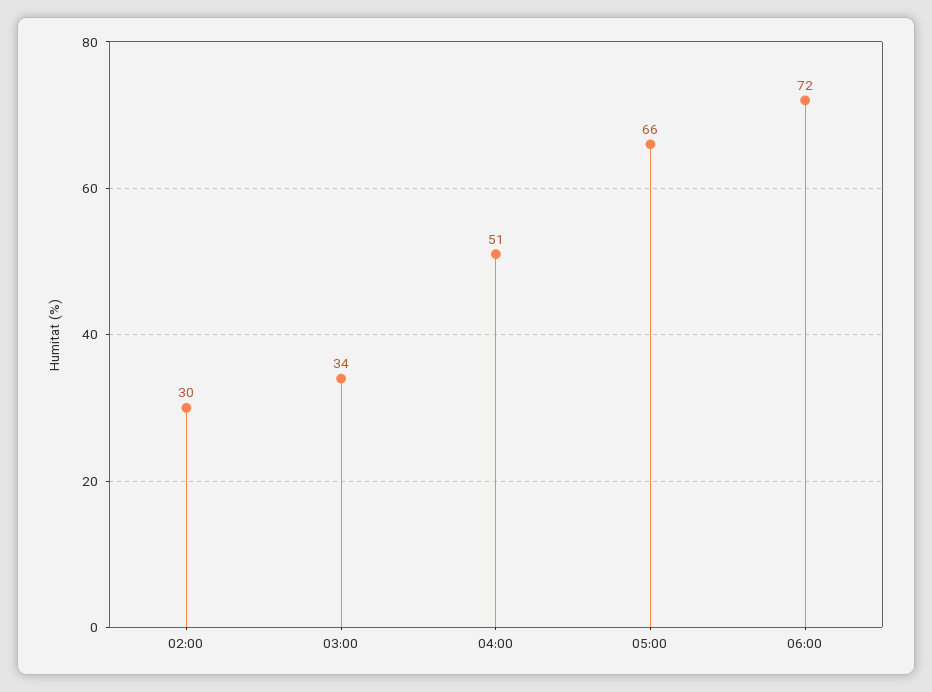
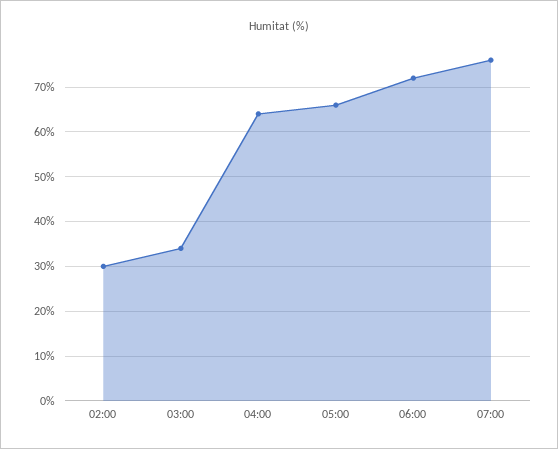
04:00: 51 -> 65
07:00: none -> 75

